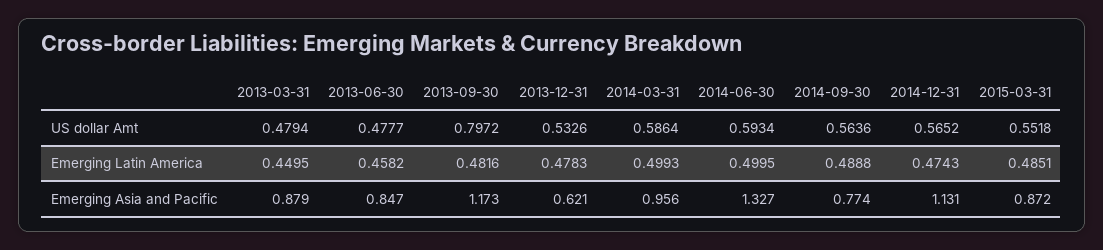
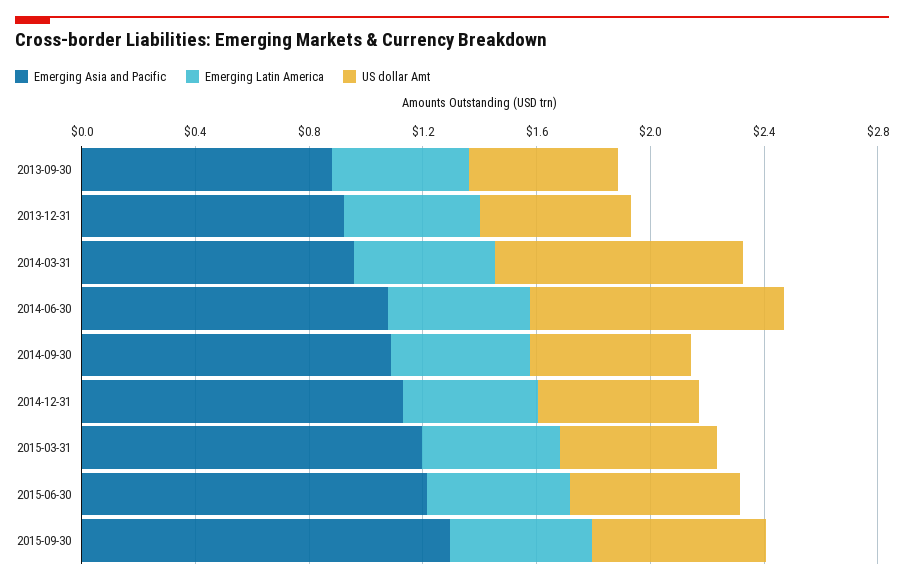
US dollar Amt, 2013-03-31: 0.4794 -> none
US dollar Amt, 2013-06-30: 0.4777 -> none
US dollar Amt, 2013-09-30: 0.7972 -> 0.5
US dollar Amt, 2014-03-31: 0.5864 -> 0.9
US dollar Amt, 2014-06-30: 0.5934 -> 0.9
Emerging Latin America, 2013-03-31: 0.4495 -> none
Emerging Latin America, 2013-06-30: 0.4582 -> none
Emerging Asia and Pacific, 2013-03-31: 0.879 -> none
Emerging Asia and Pacific, 2013-06-30: 0.847 -> none
Emerging Asia and Pacific, 2013-09-30: 1.173 -> 0.9
Emerging Asia and Pacific, 2013-12-31: 0.621 -> 0.9
Emerging Asia and Pacific, 2014-06-30: 1.327 -> 1.1
Emerging Asia and Pacific, 2014-09-30: 0.774 -> 1.1
Emerging Asia and Pacific, 2015-03-31: 0.872 -> 1.2
Emerging Asia and Pacific, 2015-06-30: none -> 1.2
Emerging Latin America, 2015-06-30: none -> 0.5
US dollar Amt, 2015-06-30: none -> 0.6
Emerging Asia and Pacific, 2015-09-30: none -> 1.3
Emerging Latin America, 2015-09-30: none -> 0.5
US dollar Amt, 2015-09-30: none -> 0.6

